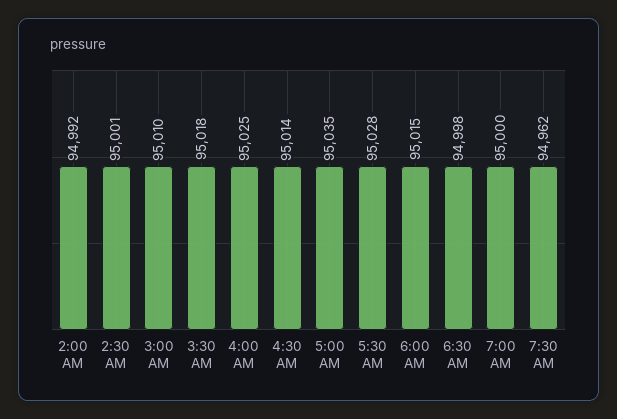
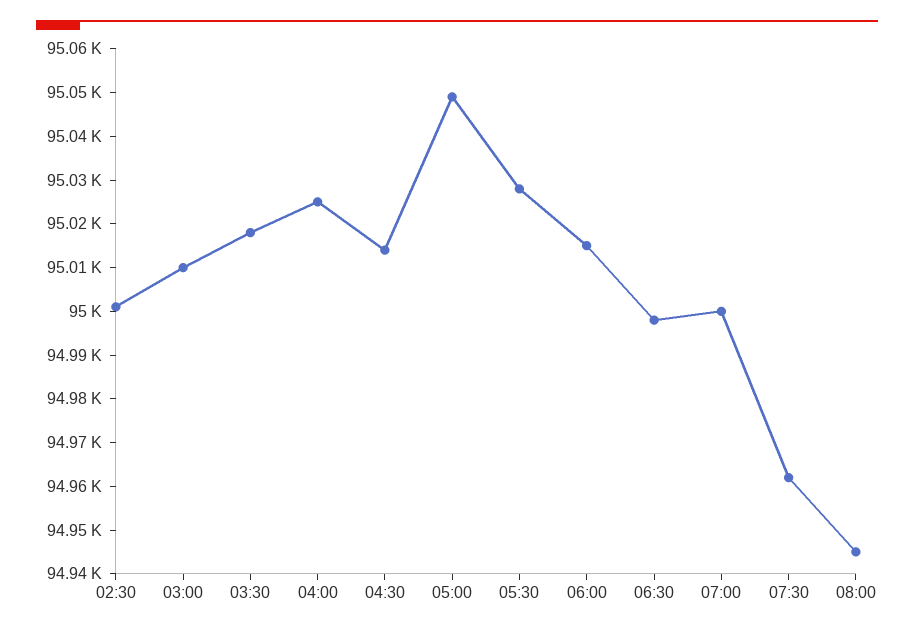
2:00 AM: 94992 -> none
5:00 AM: 95035 -> 95050
08:00: none -> 94945

